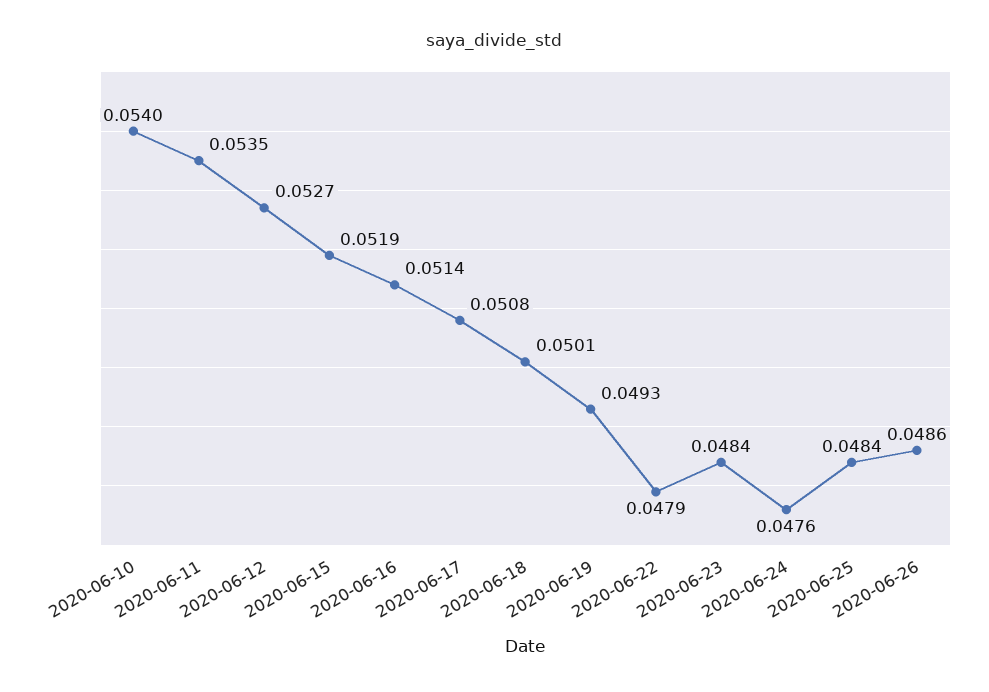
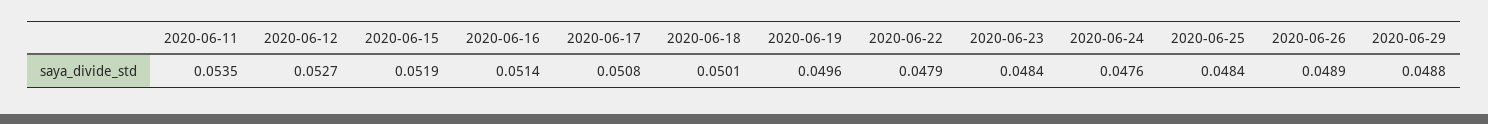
2020-06-10: 0.054 -> none
2020-06-19: 0.0493 -> 0.0496
2020-06-26: 0.0486 -> 0.0489
2020-06-29: none -> 0.0488

